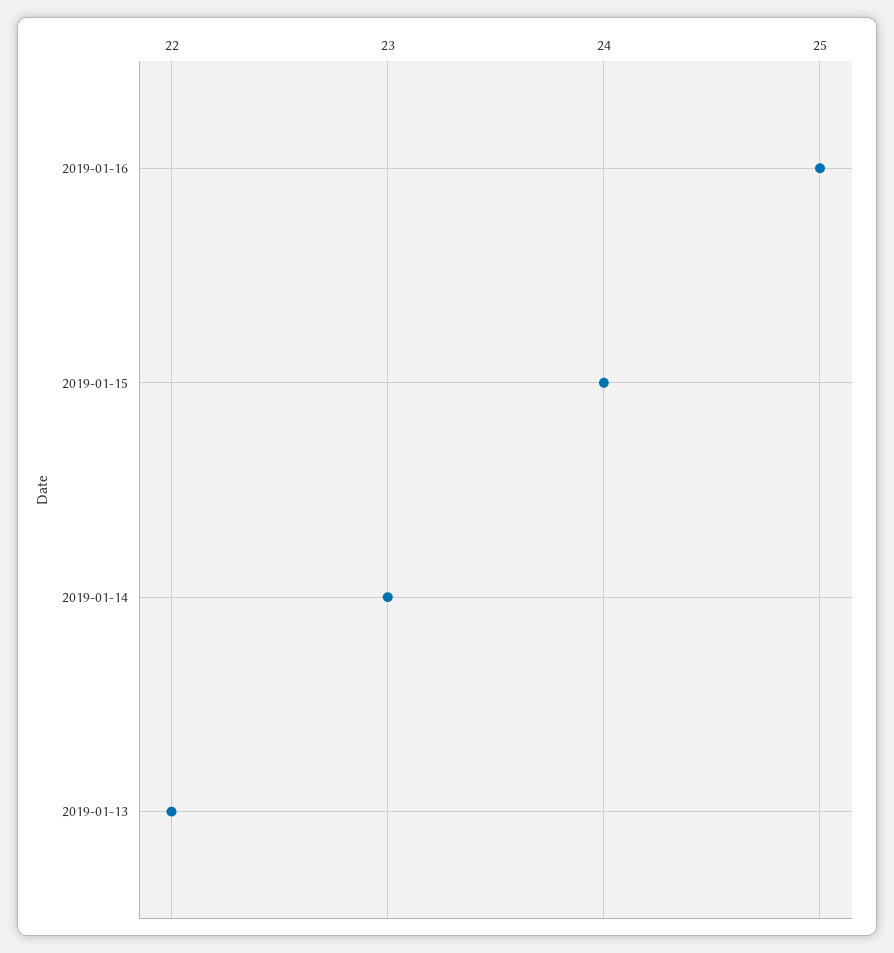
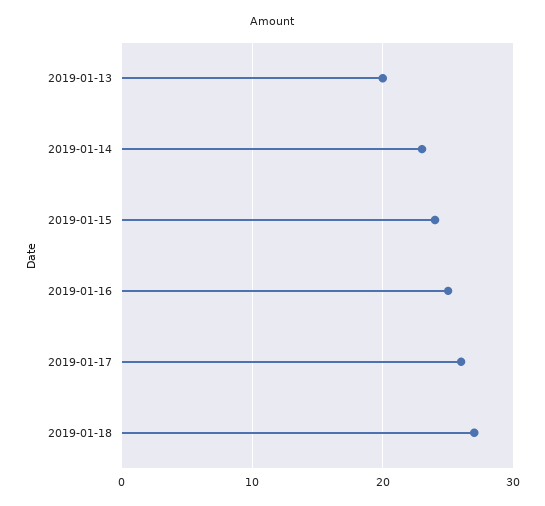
2019-01-13: 22 -> 20
2019-01-17: none -> 26
2019-01-18: none -> 27

